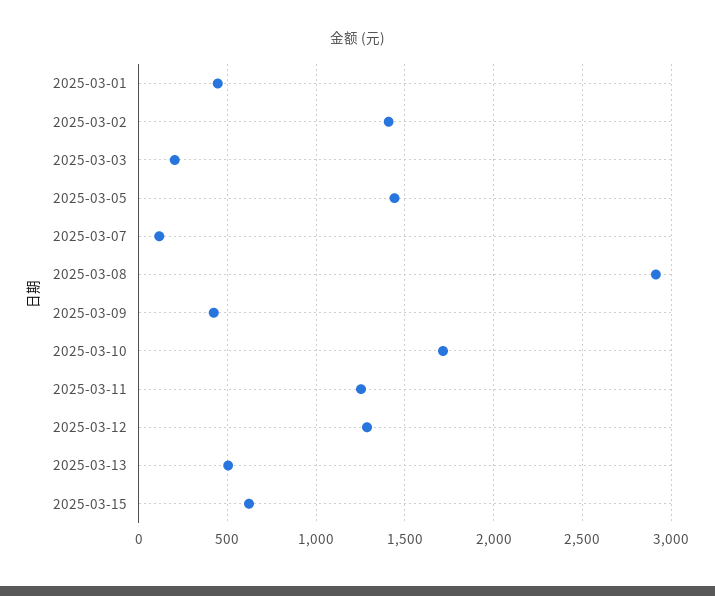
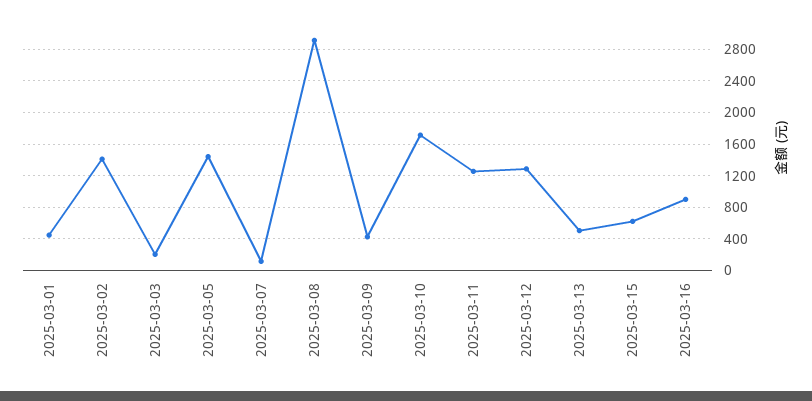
2025-03-16: none -> 900

